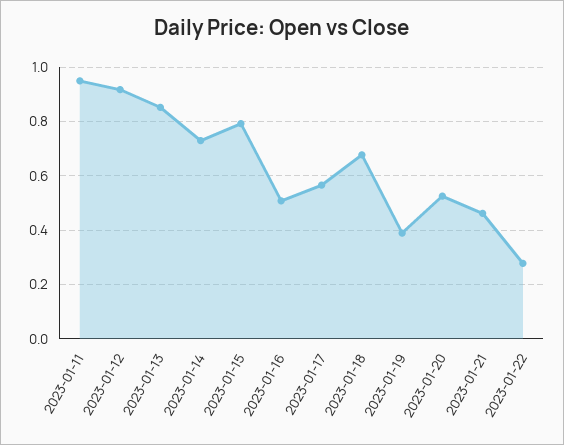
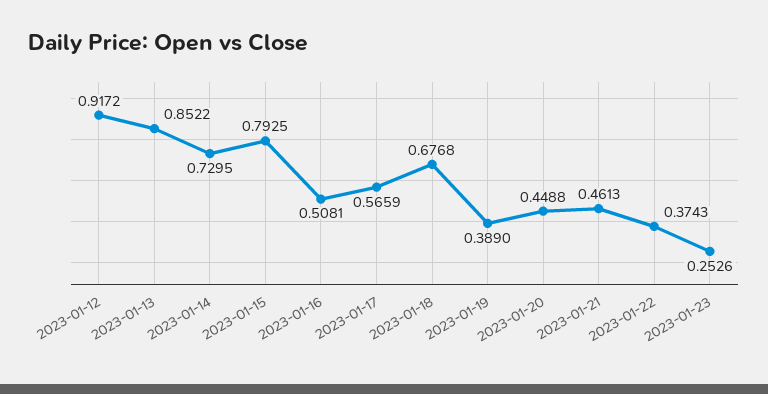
2023-01-11: 0.95 -> none
2023-01-20: 0.525 -> 0.4488
2023-01-22: 0.275 -> 0.3743
2023-01-23: none -> 0.2526

